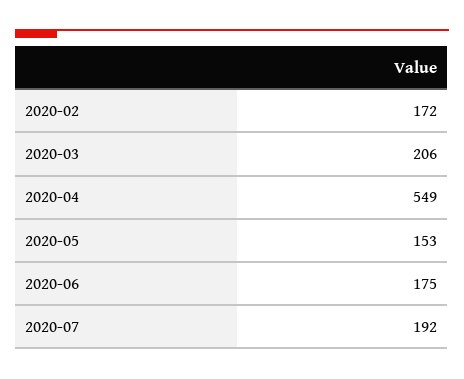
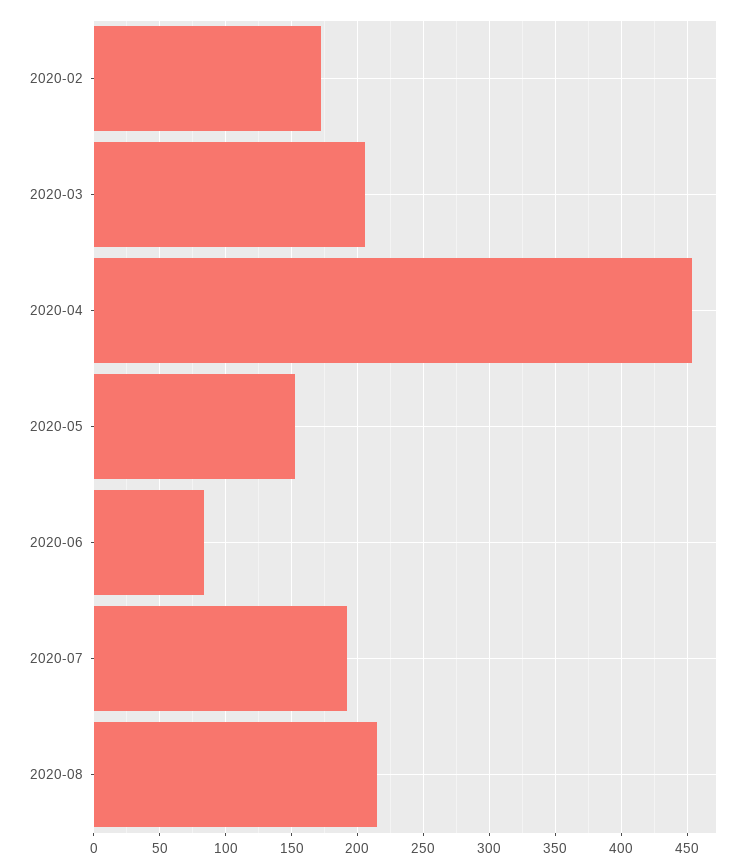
2020-04: 549 -> 455
2020-06: 175 -> 85
2020-08: none -> 215

